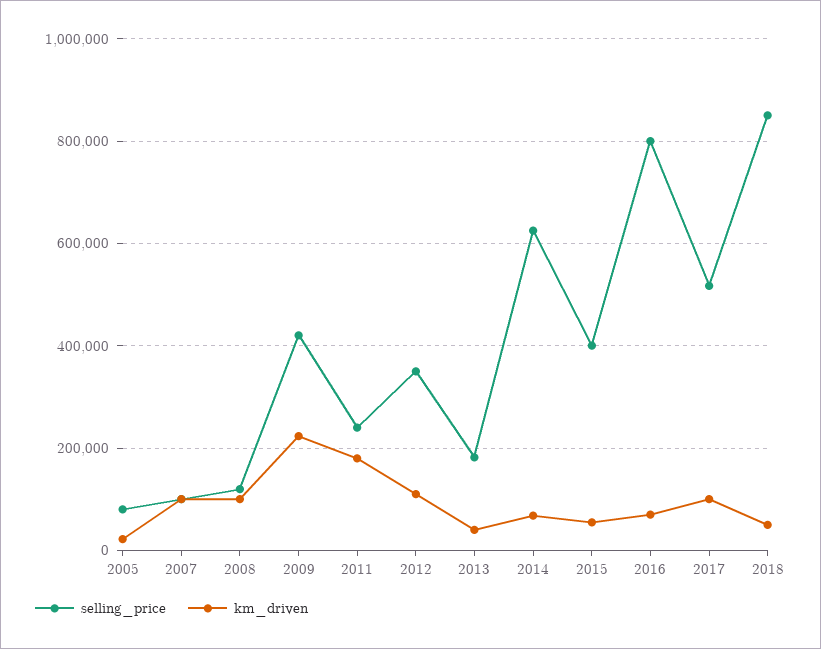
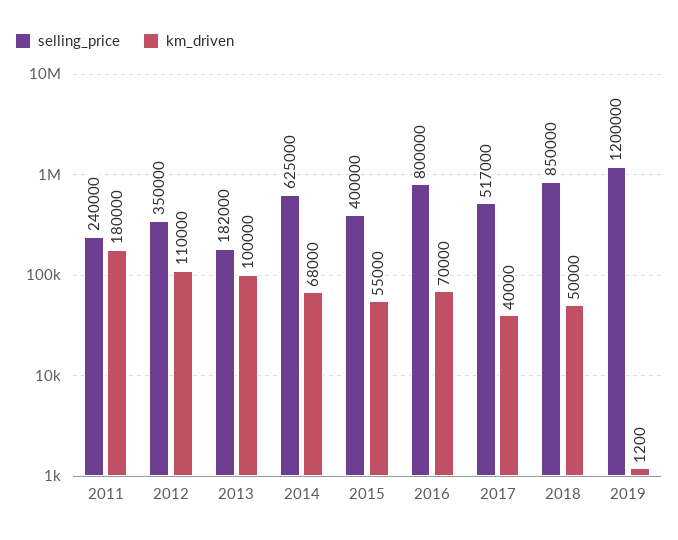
selling_price, 2005: 80000 -> none
km_driven, 2005: 20000 -> none
selling_price, 2007: 100000 -> none
km_driven, 2007: 100000 -> none
selling_price, 2008: 120000 -> none
km_driven, 2008: 100000 -> none
selling_price, 2009: 420000 -> none
km_driven, 2009: 220000 -> none
km_driven, 2013: 40000 -> 100000
km_driven, 2017: 100000 -> 40000
selling_price, 2019: none -> 1200000
km_driven, 2019: none -> 1200

